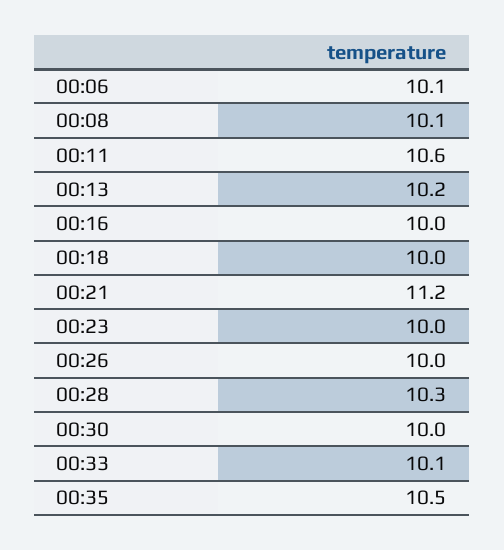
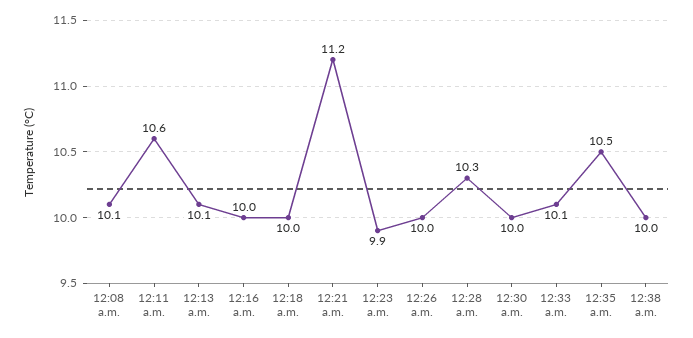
00:06: 10.1 -> none
00:13: 10.2 -> 10.1
00:23: 10 -> 9.9
12:38 a.m.: none -> 10

